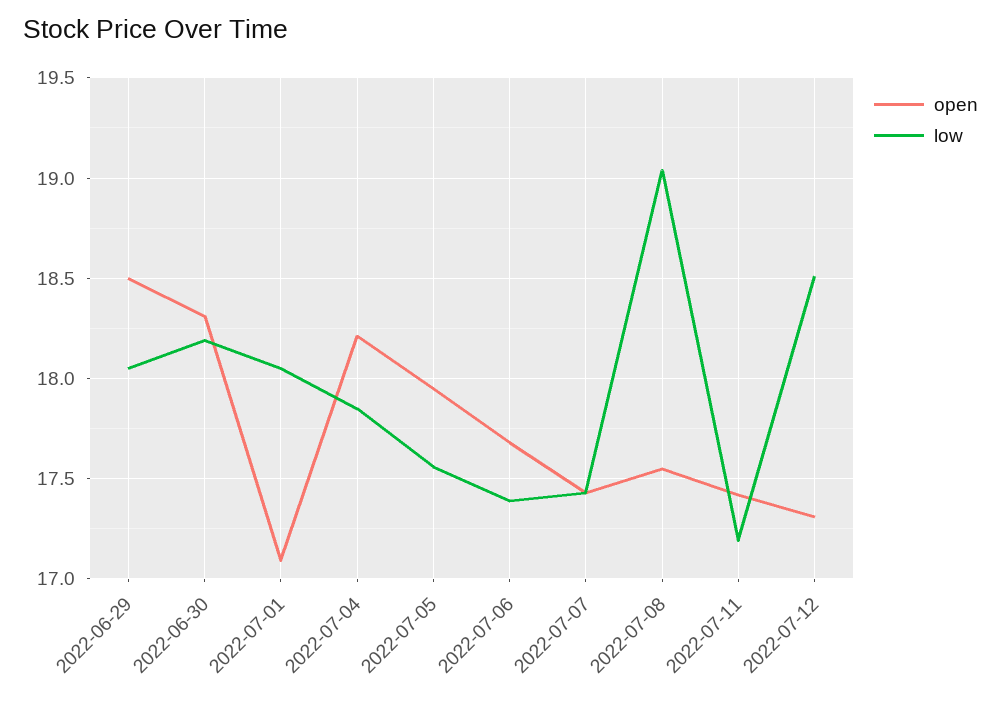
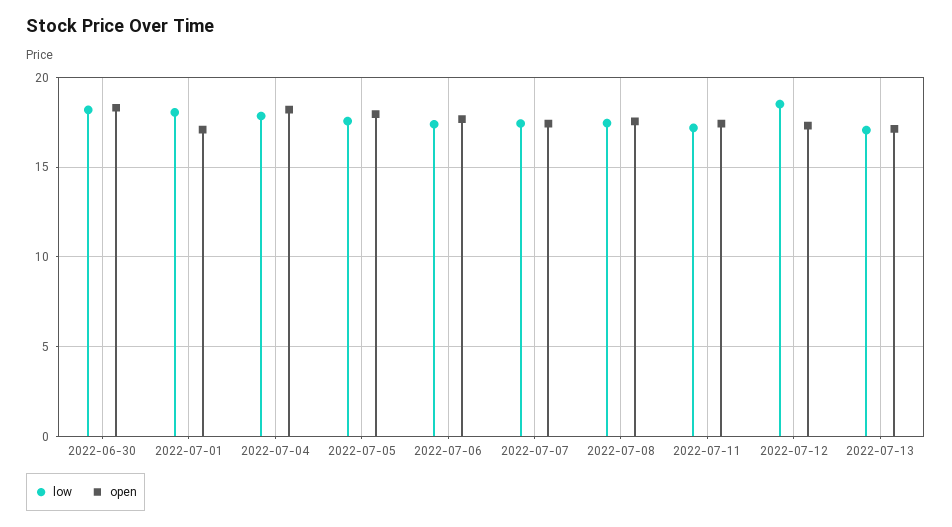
open, 2022-06-29: 18.5 -> none
low, 2022-06-29: 18.05 -> none
low, 2022-07-08: 19.05 -> 17.5
low, 2022-07-13: none -> 17
open, 2022-07-13: none -> 17

